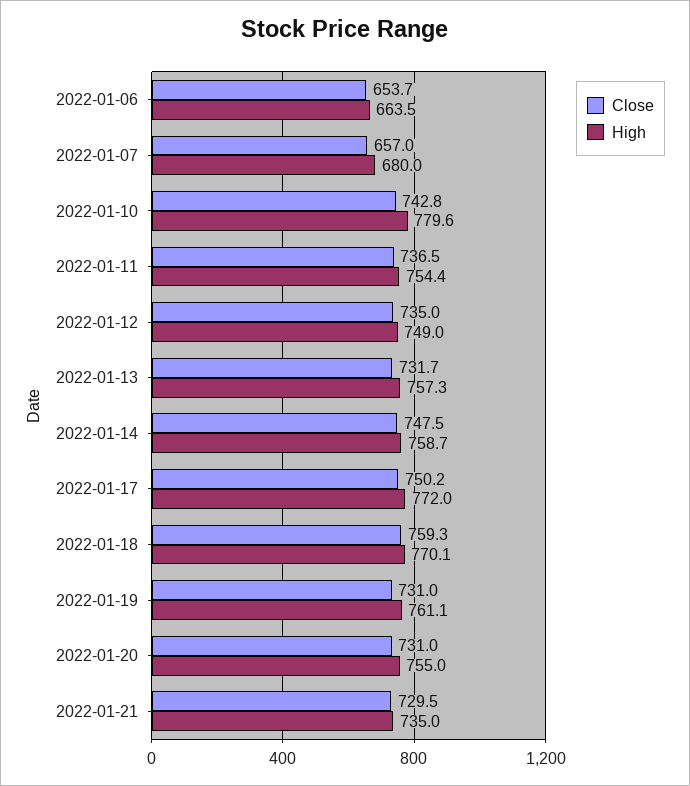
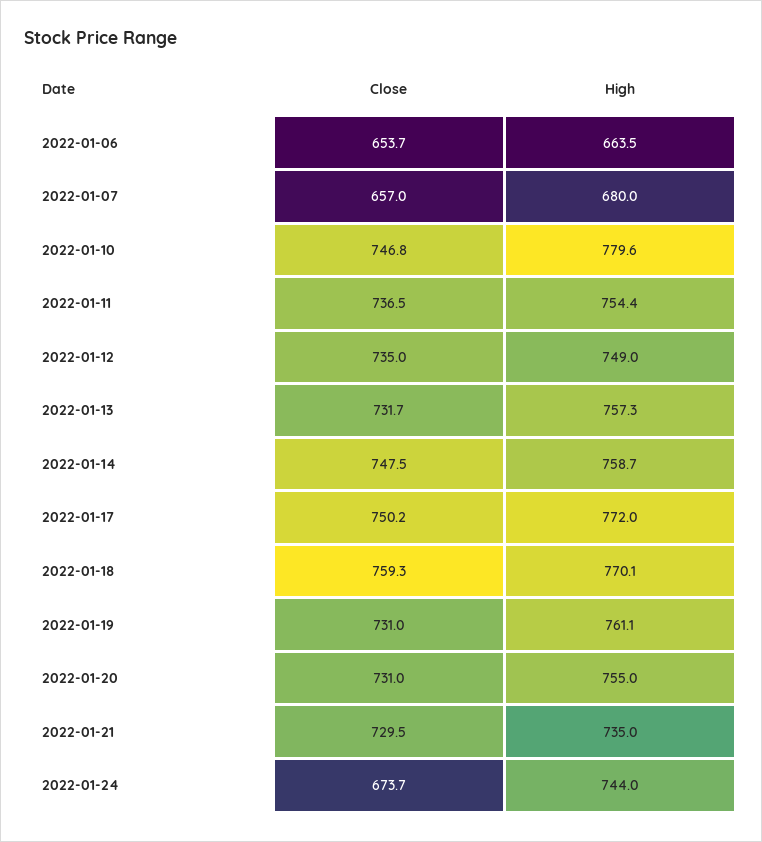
Close, 2022-01-10: 742.8 -> 746.8
Close, 2022-01-24: none -> 673.7
High, 2022-01-24: none -> 744

